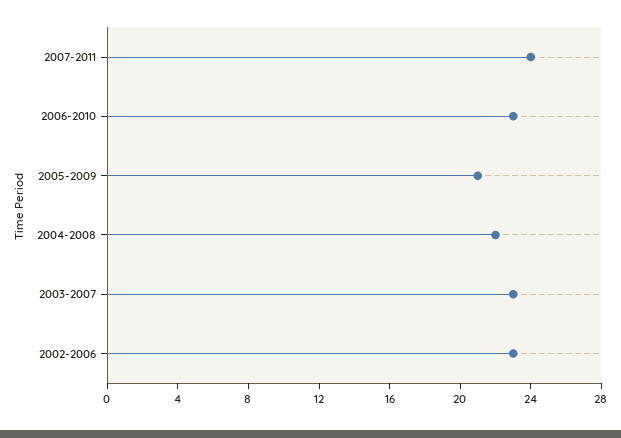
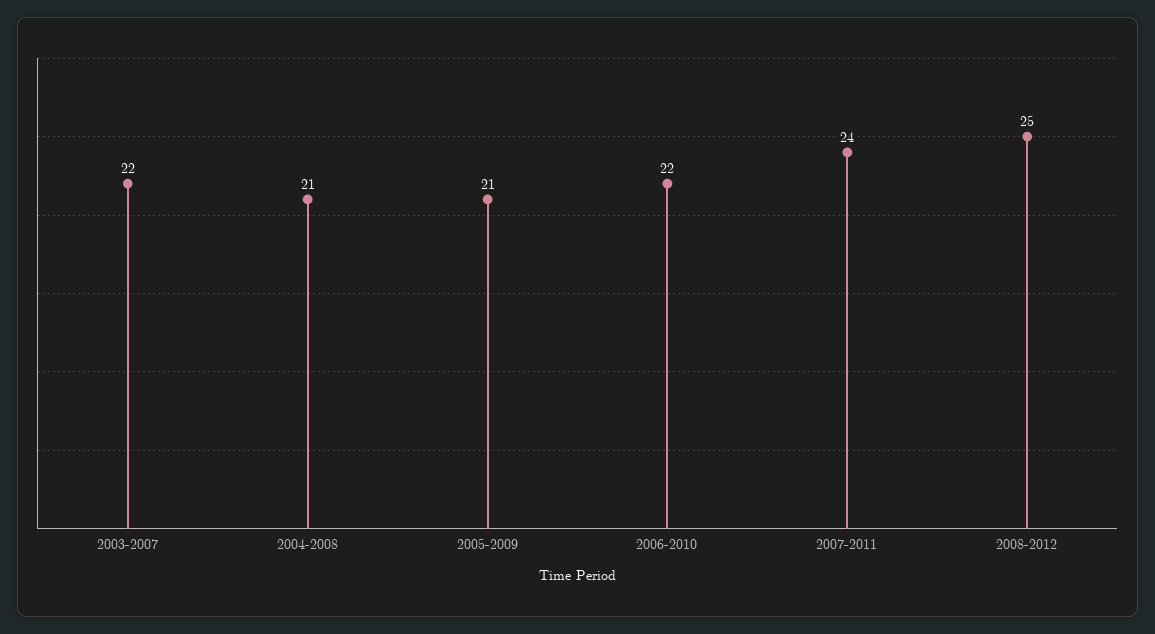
2006-2010: 23 -> 22
2004-2008: 22 -> 21
2003-2007: 23 -> 22
2002-2006: 23 -> none
2008-2012: none -> 25

